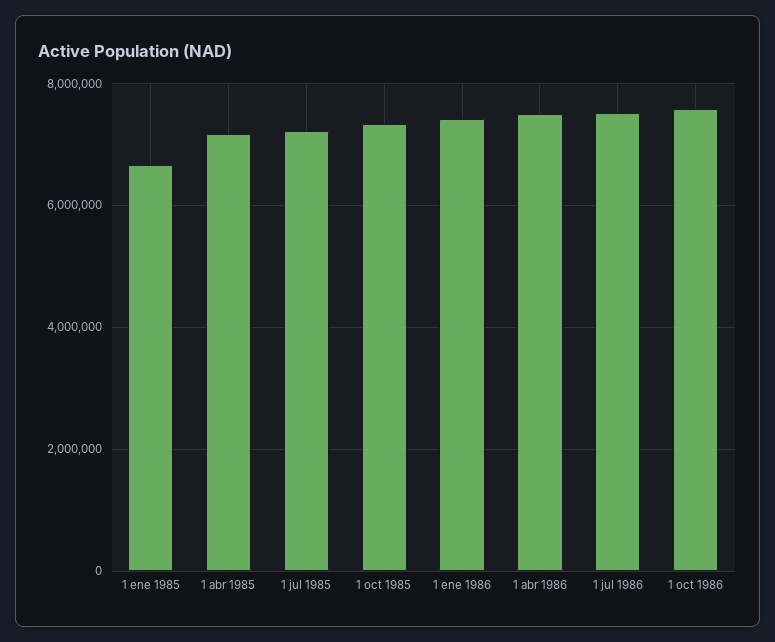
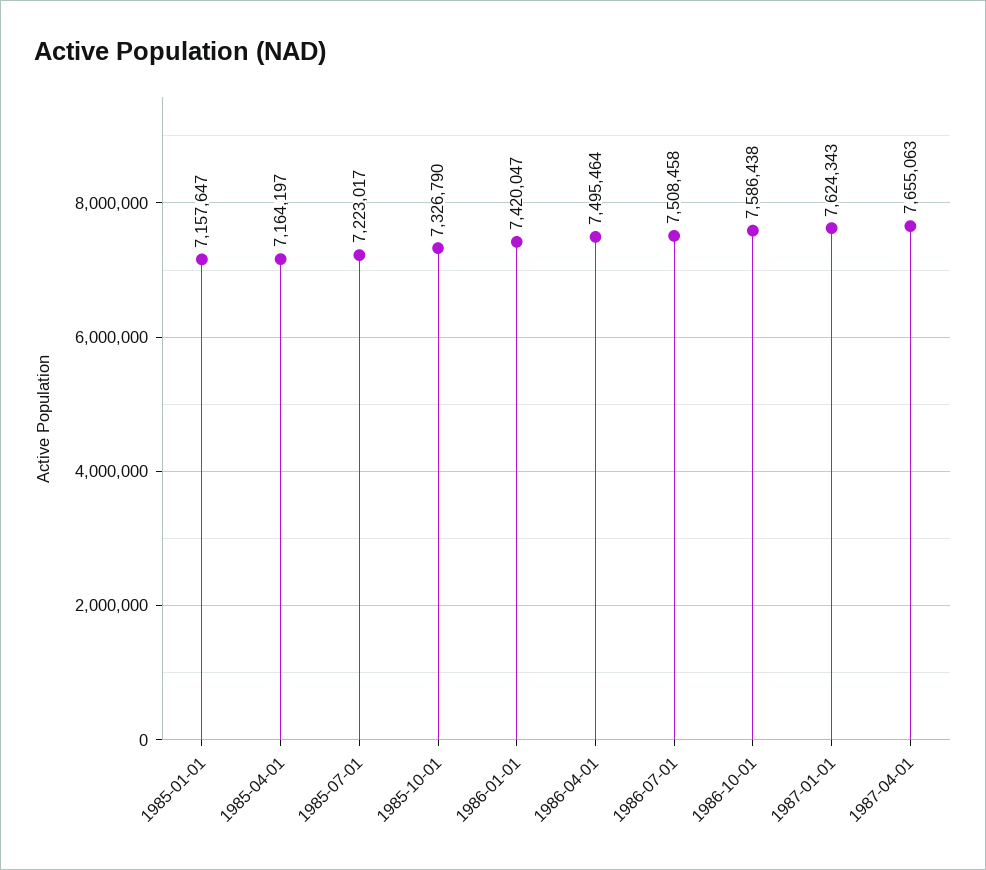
1 ene 1985: 6600000 -> 7157647
1987-01-01: none -> 7624343
1987-04-01: none -> 7655063

